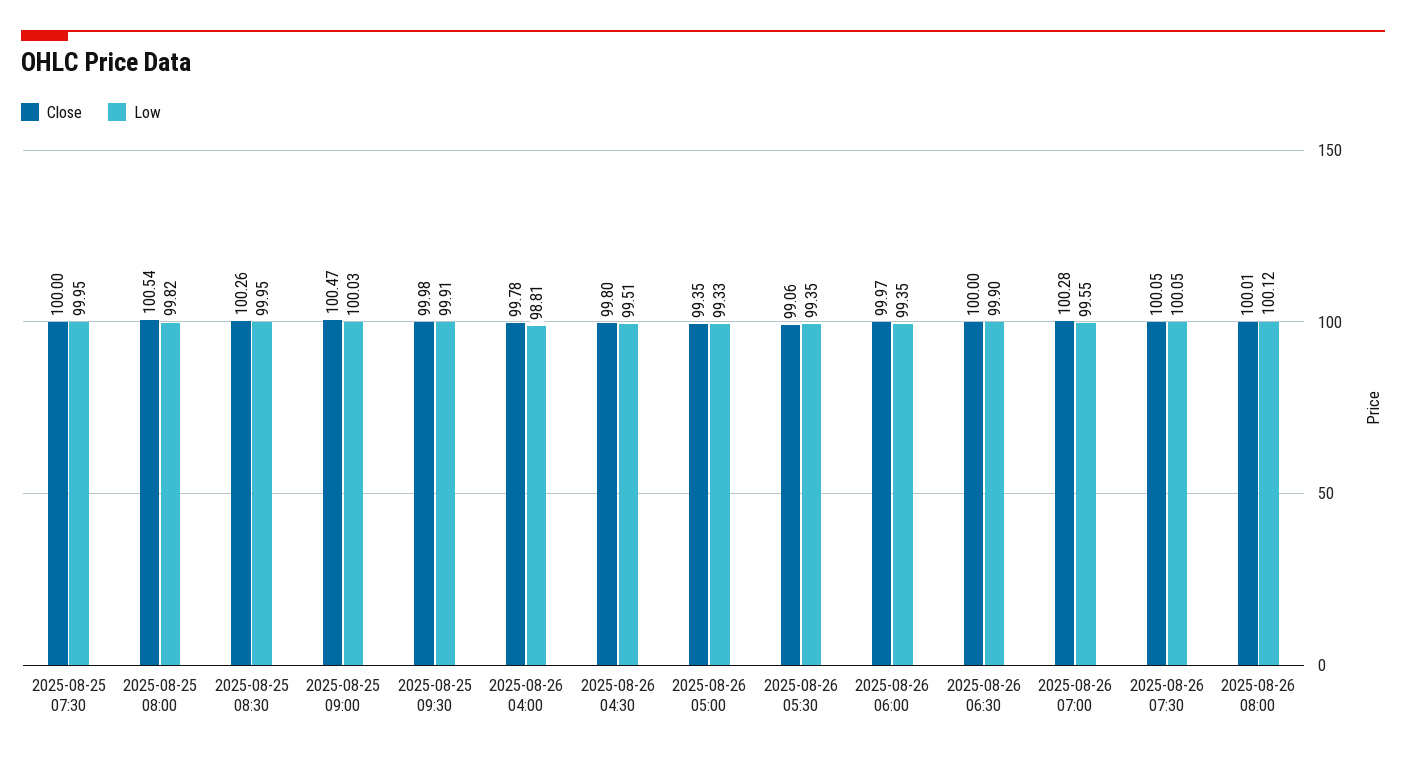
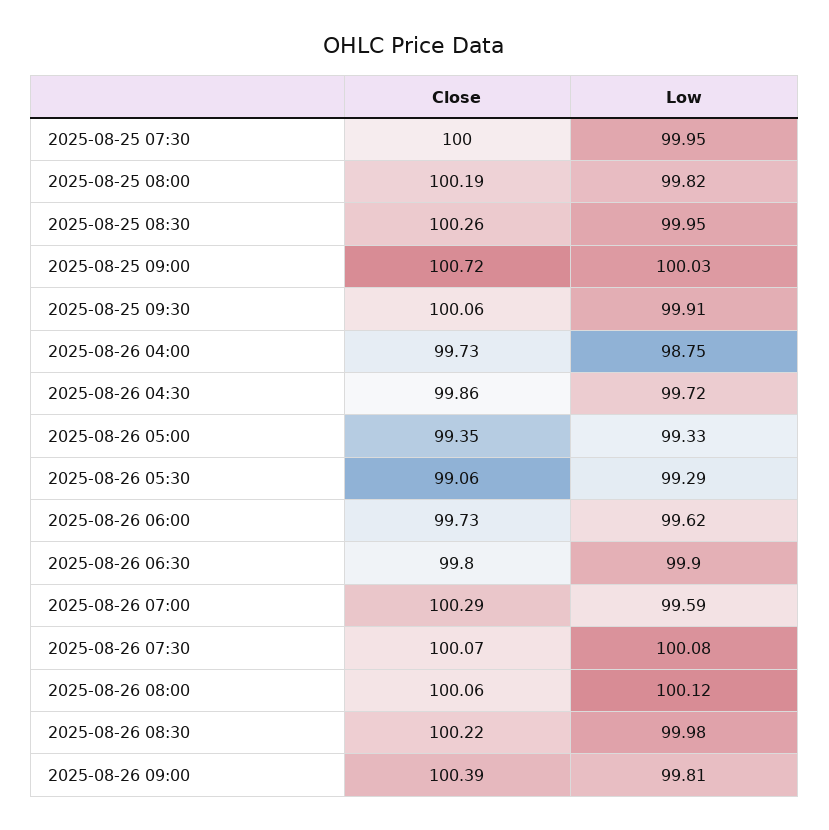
Close, 2025-08-25 08:00: 100.54 -> 100.19
Close, 2025-08-25 09:00: 100.47 -> 100.72
Close, 2025-08-25 09:30: 99.98 -> 100.06
Close, 2025-08-26 04:00: 99.78 -> 99.73
Low, 2025-08-26 04:00: 98.81 -> 98.75
Close, 2025-08-26 04:30: 99.8 -> 99.86
Low, 2025-08-26 04:30: 99.51 -> 99.72
Low, 2025-08-26 05:30: 99.35 -> 99.29
Close, 2025-08-26 06:00: 99.97 -> 99.73
Low, 2025-08-26 06:00: 99.35 -> 99.62
Close, 2025-08-26 06:30: 100 -> 99.8
Close, 2025-08-26 07:00: 100.28 -> 100.29
Low, 2025-08-26 07:00: 99.55 -> 99.59
Close, 2025-08-26 07:30: 100.05 -> 100.07
Low, 2025-08-26 07:30: 100.05 -> 100.08
Close, 2025-08-26 08:00: 100.01 -> 100.06
Close, 2025-08-26 08:30: none -> 100.22
Low, 2025-08-26 08:30: none -> 99.98
Close, 2025-08-26 09:00: none -> 100.39
Low, 2025-08-26 09:00: none -> 99.81

